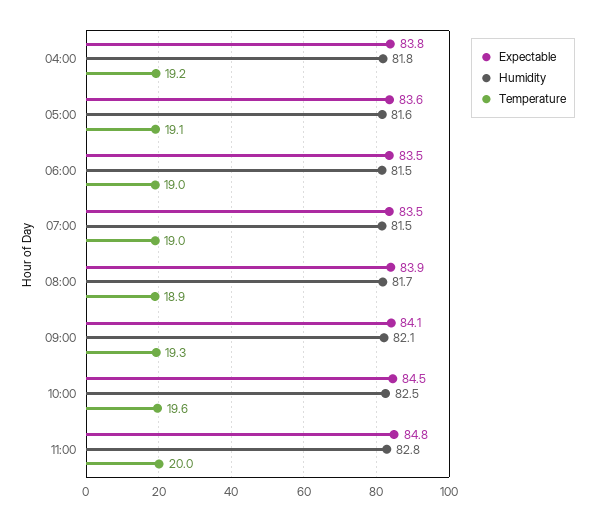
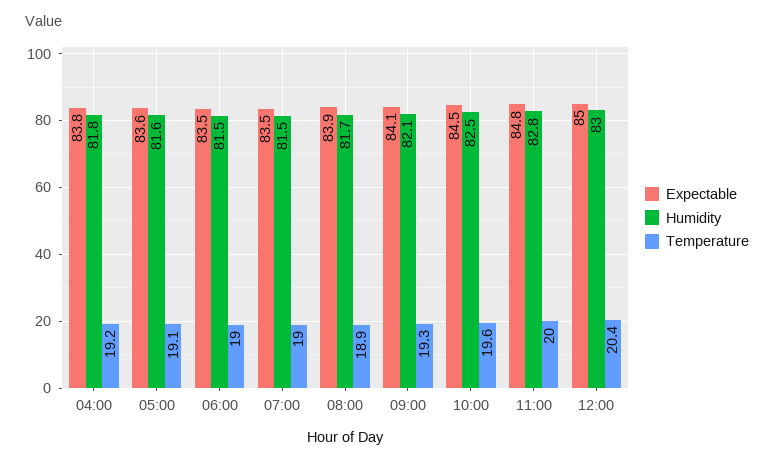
Expectable, 12:00: none -> 85
Humidity, 12:00: none -> 83
Temperature, 12:00: none -> 20.4

